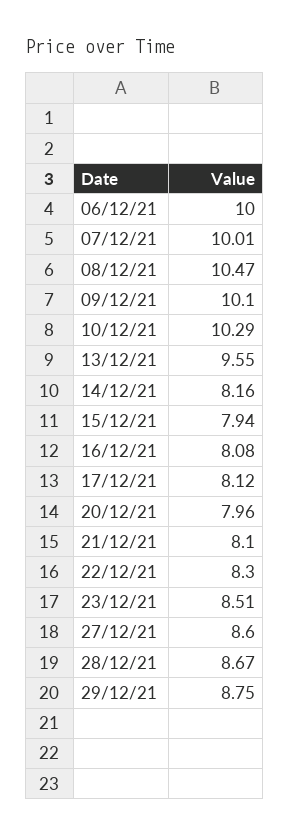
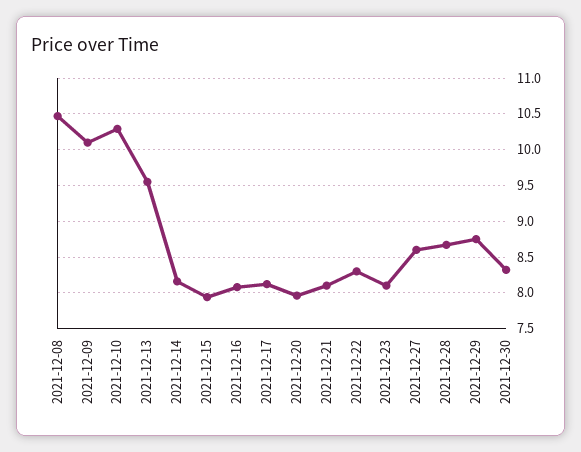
06/12/21: 10 -> none
07/12/21: 10.01 -> none
23/12/21: 8.51 -> 8.1
2021-12-30: none -> 8.3

